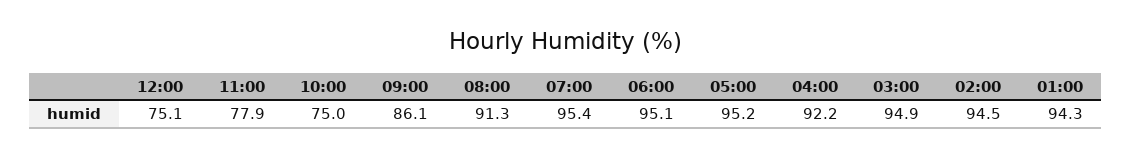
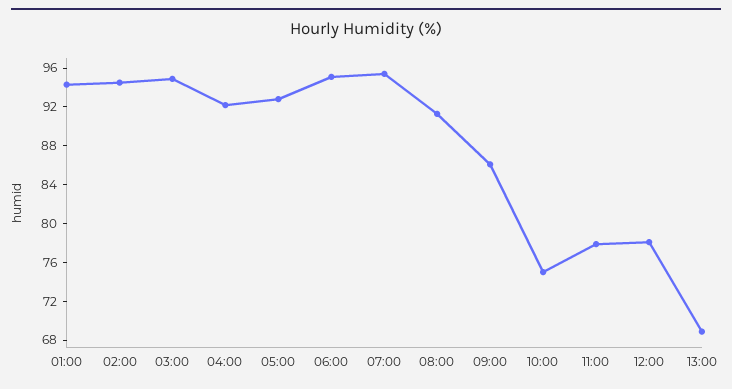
12:00: 75.1 -> 78
05:00: 95.2 -> 93
13:00: none -> 69

